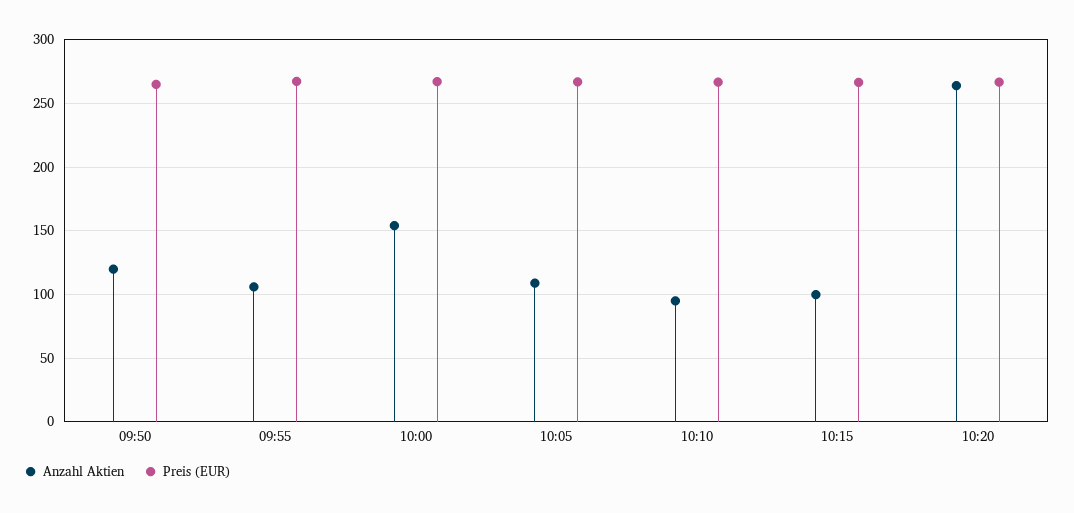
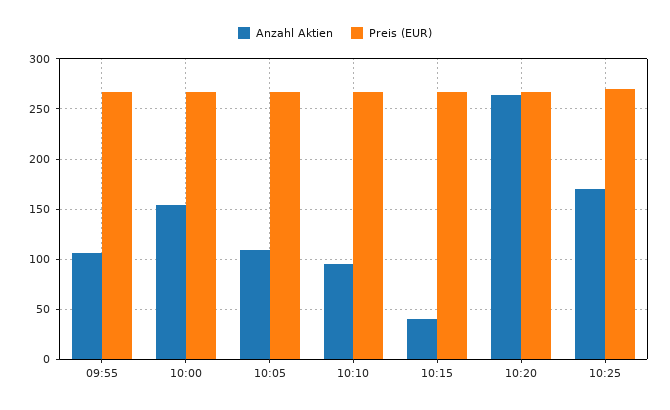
Anzahl Aktien, 09:50: 120 -> none
Preis (EUR), 09:50: 265 -> none
Anzahl Aktien, 10:15: 100 -> 40
Anzahl Aktien, 10:25: none -> 170
Preis (EUR), 10:25: none -> 270

